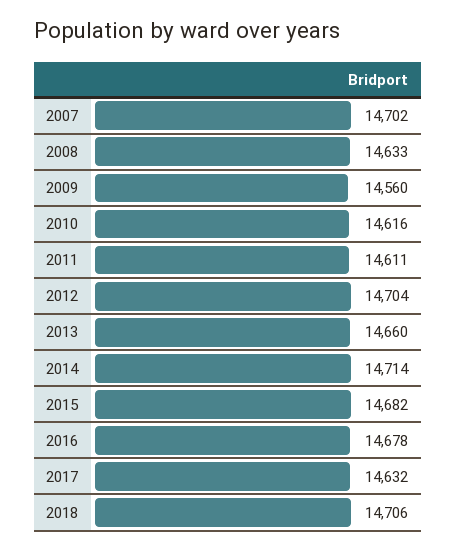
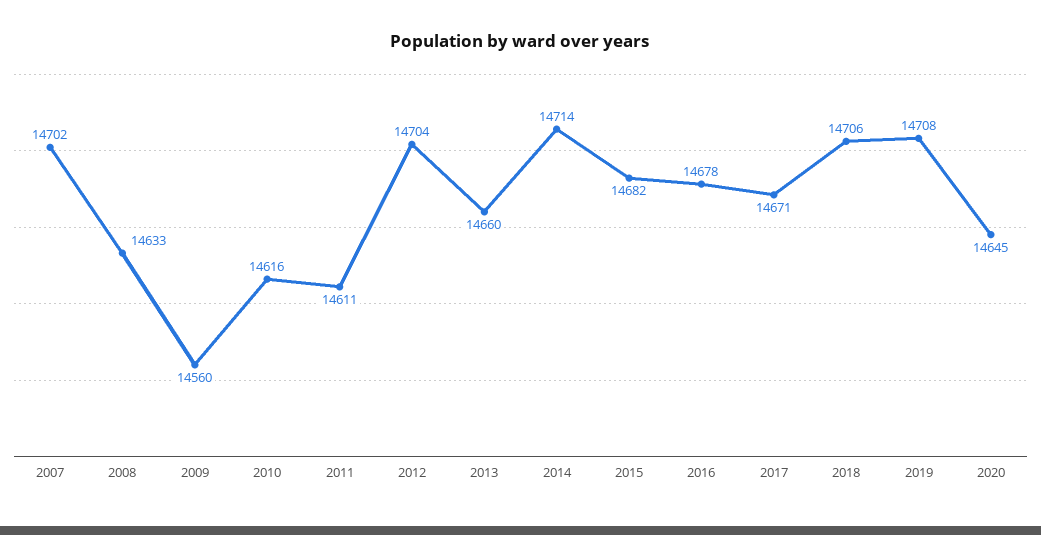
2017: 14632 -> 14671
2019: none -> 14708
2020: none -> 14645

